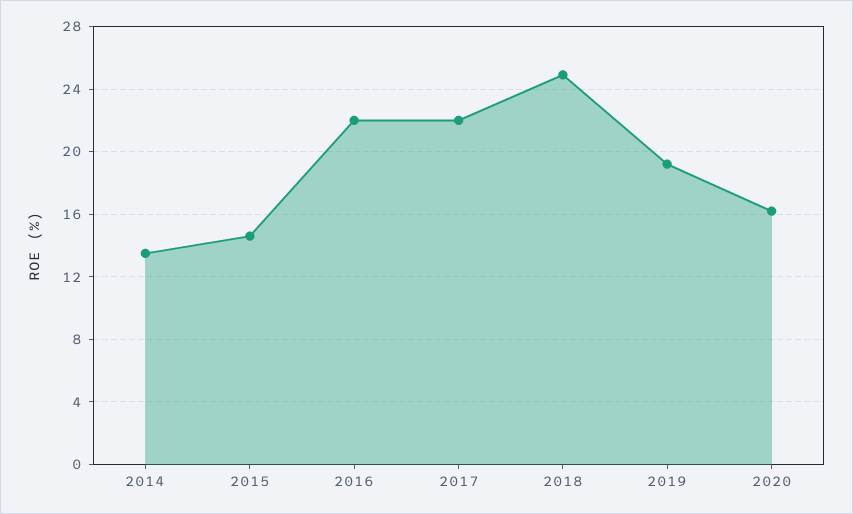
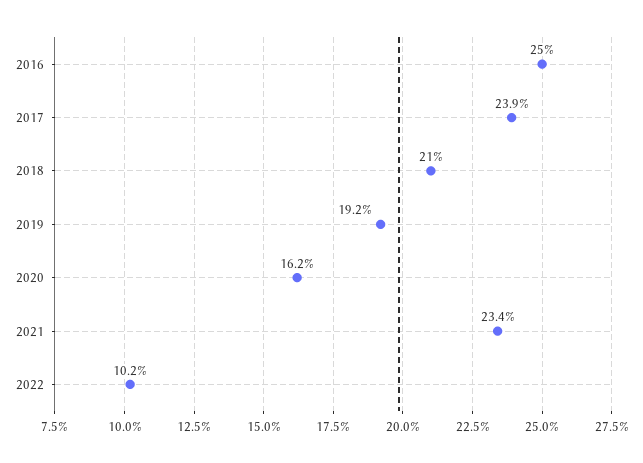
2014: 13.5 -> none
2015: 14.5 -> none
2016: 22 -> 25
2017: 22 -> 23.9
2018: 25 -> 21
2021: none -> 23.4
2022: none -> 10.2

